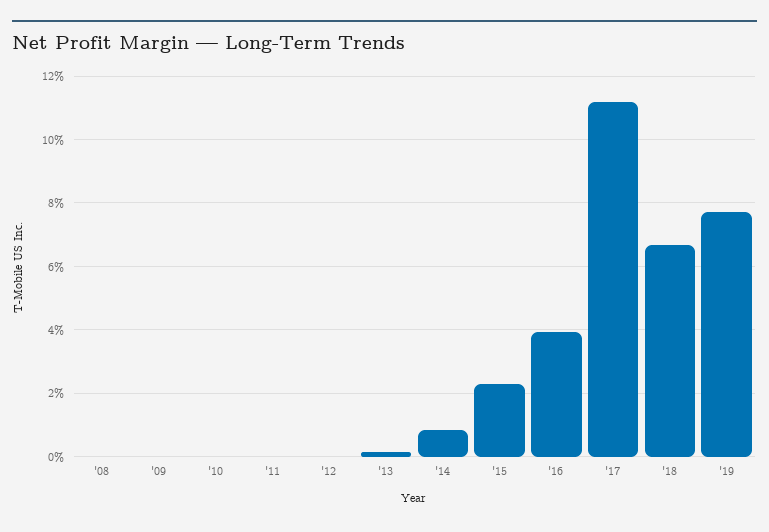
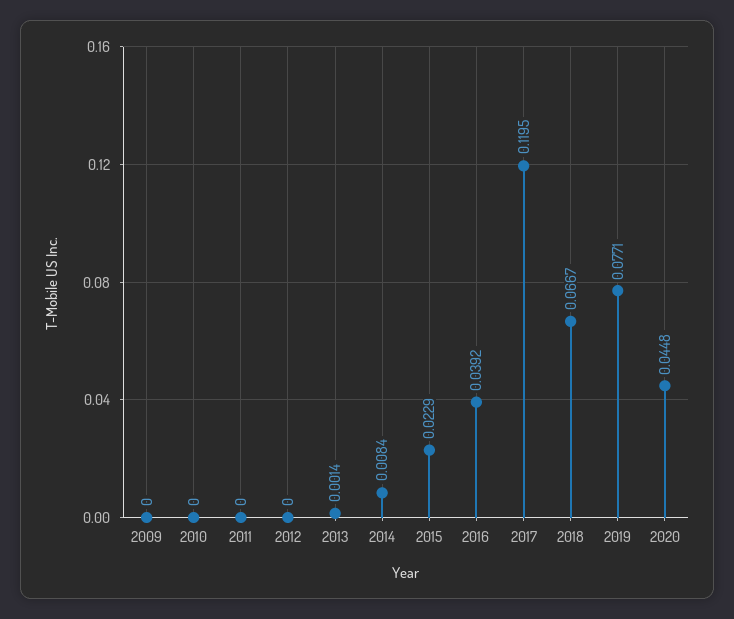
'08: 0 -> none
'17: 0.112 -> 0.1195
2020: none -> 0.0448

